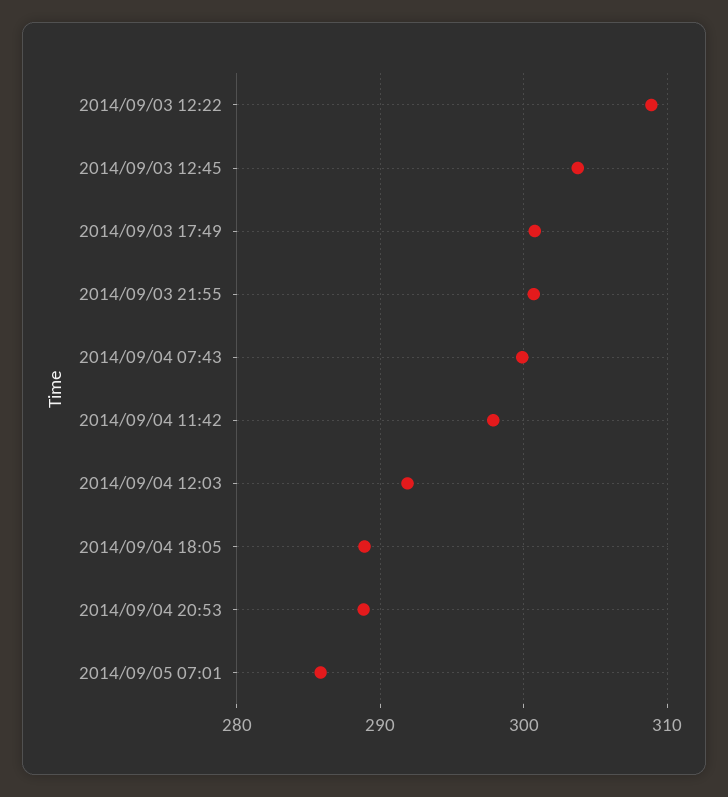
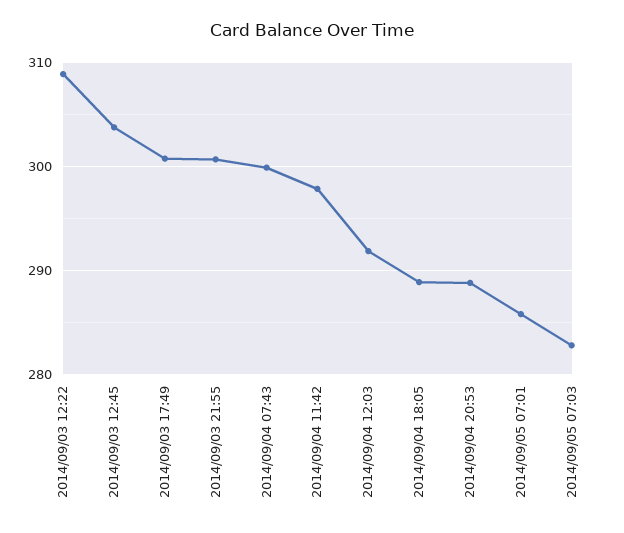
2014/09/05 07:03: none -> 283

